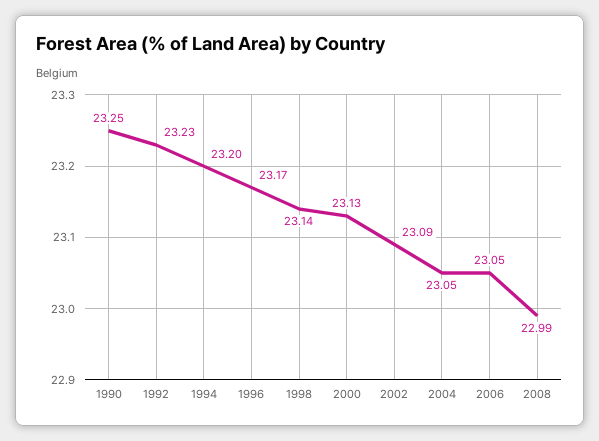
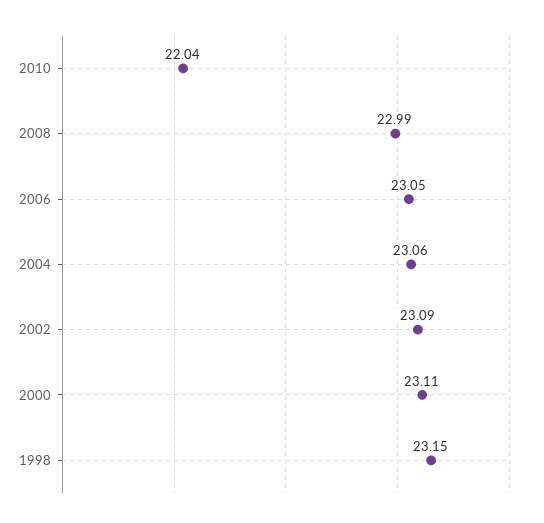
1990: 23.25 -> none
1992: 23.23 -> none
1994: 23.2 -> none
1996: 23.17 -> none
1998: 23.14 -> 23.15
2000: 23.13 -> 23.11
2004: 23.05 -> 23.06
2010: none -> 22.04

